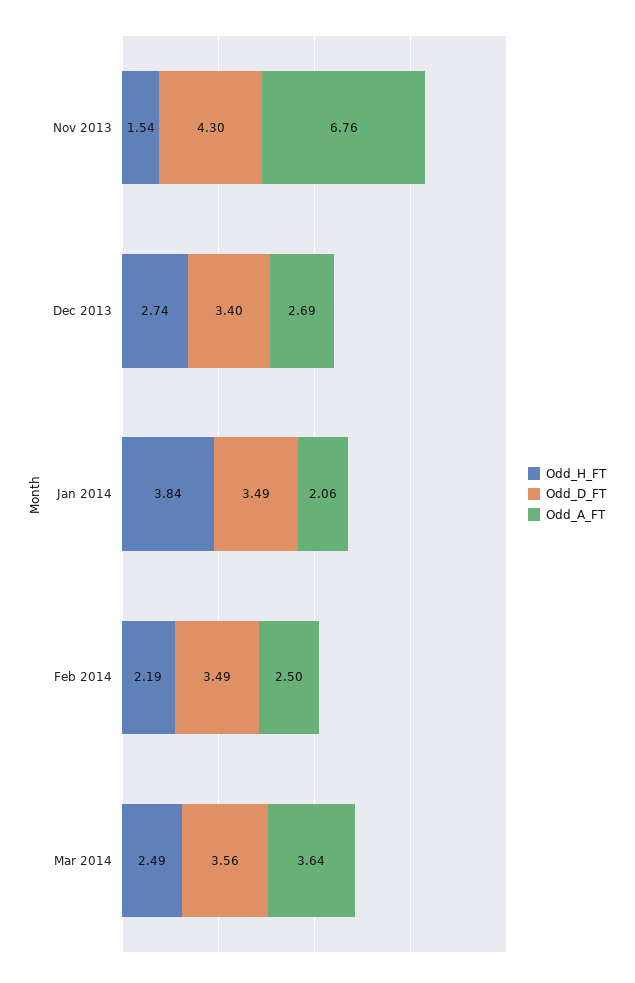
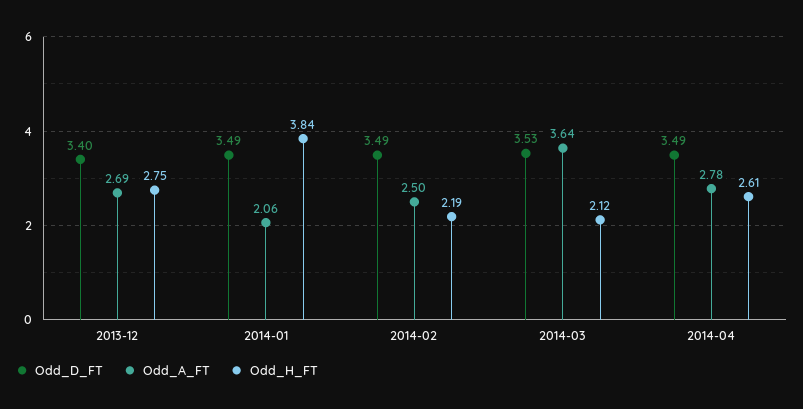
Odd_H_FT, Nov 2013: 1.54 -> none
Odd_D_FT, Nov 2013: 4.3 -> none
Odd_A_FT, Nov 2013: 6.76 -> none
Odd_H_FT, Dec 2013: 2.74 -> 2.75
Odd_H_FT, Mar 2014: 2.49 -> 2.12
Odd_D_FT, Mar 2014: 3.56 -> 3.53
Odd_D_FT, 2014-04: none -> 3.49
Odd_A_FT, 2014-04: none -> 2.78
Odd_H_FT, 2014-04: none -> 2.61

